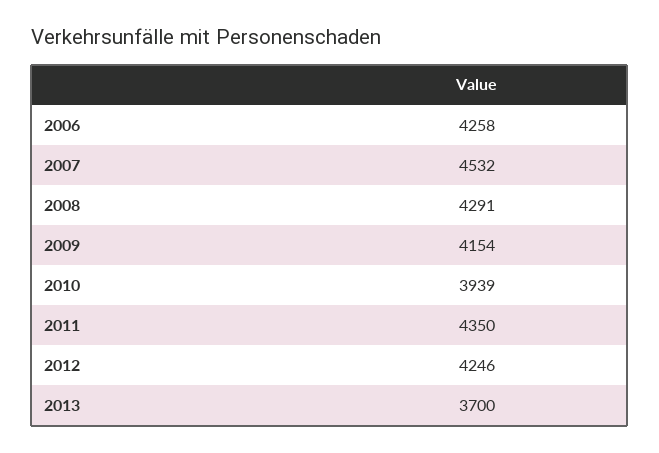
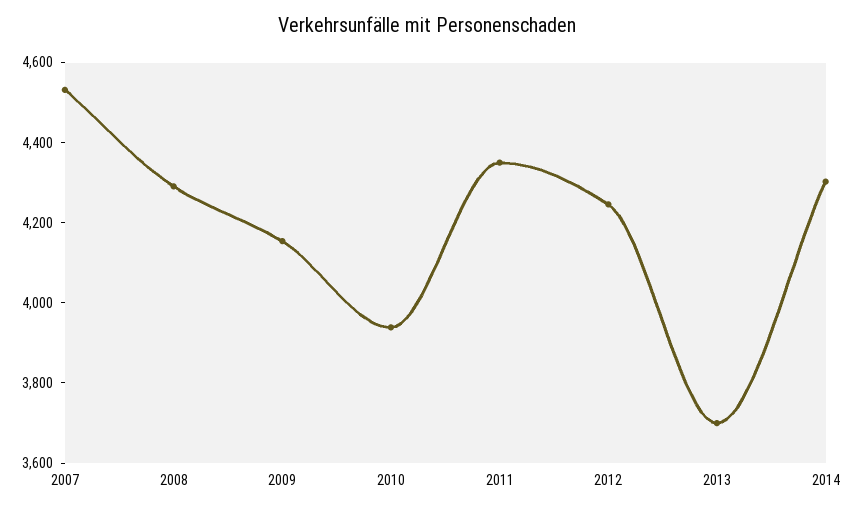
2006: 4258 -> none
2014: none -> 4300

